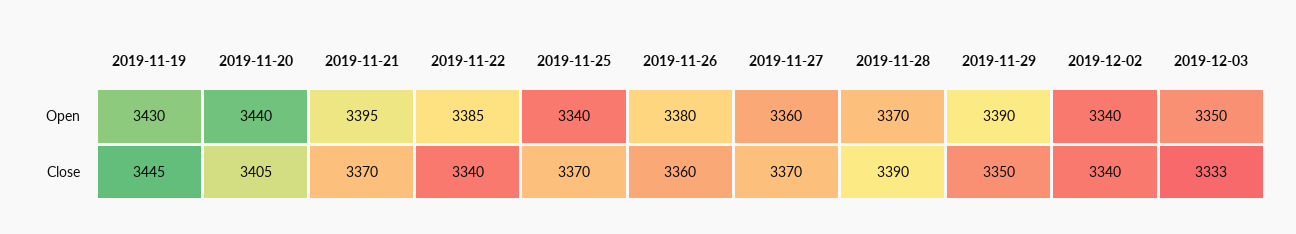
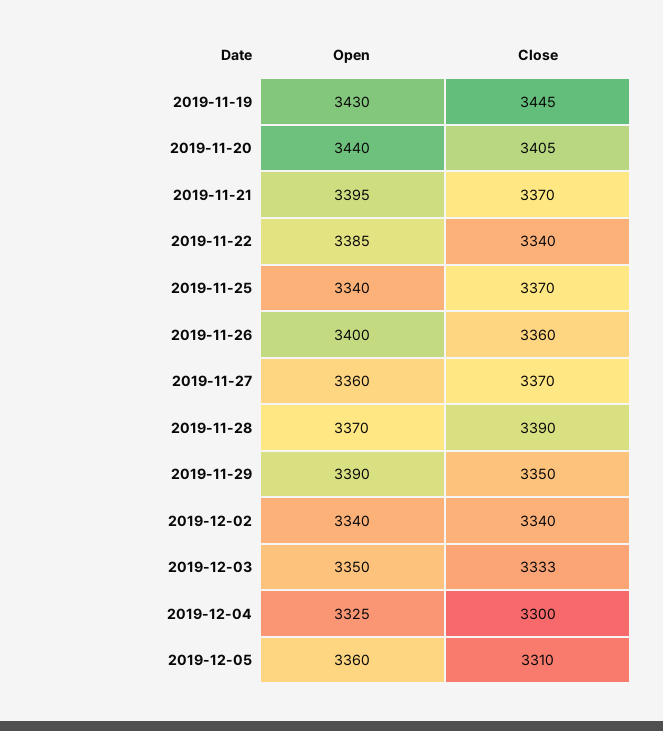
2019-11-26, Open: 3380 -> 3400
2019-12-04, Open: none -> 3325
2019-12-04, Close: none -> 3300
2019-12-05, Open: none -> 3360
2019-12-05, Close: none -> 3310

